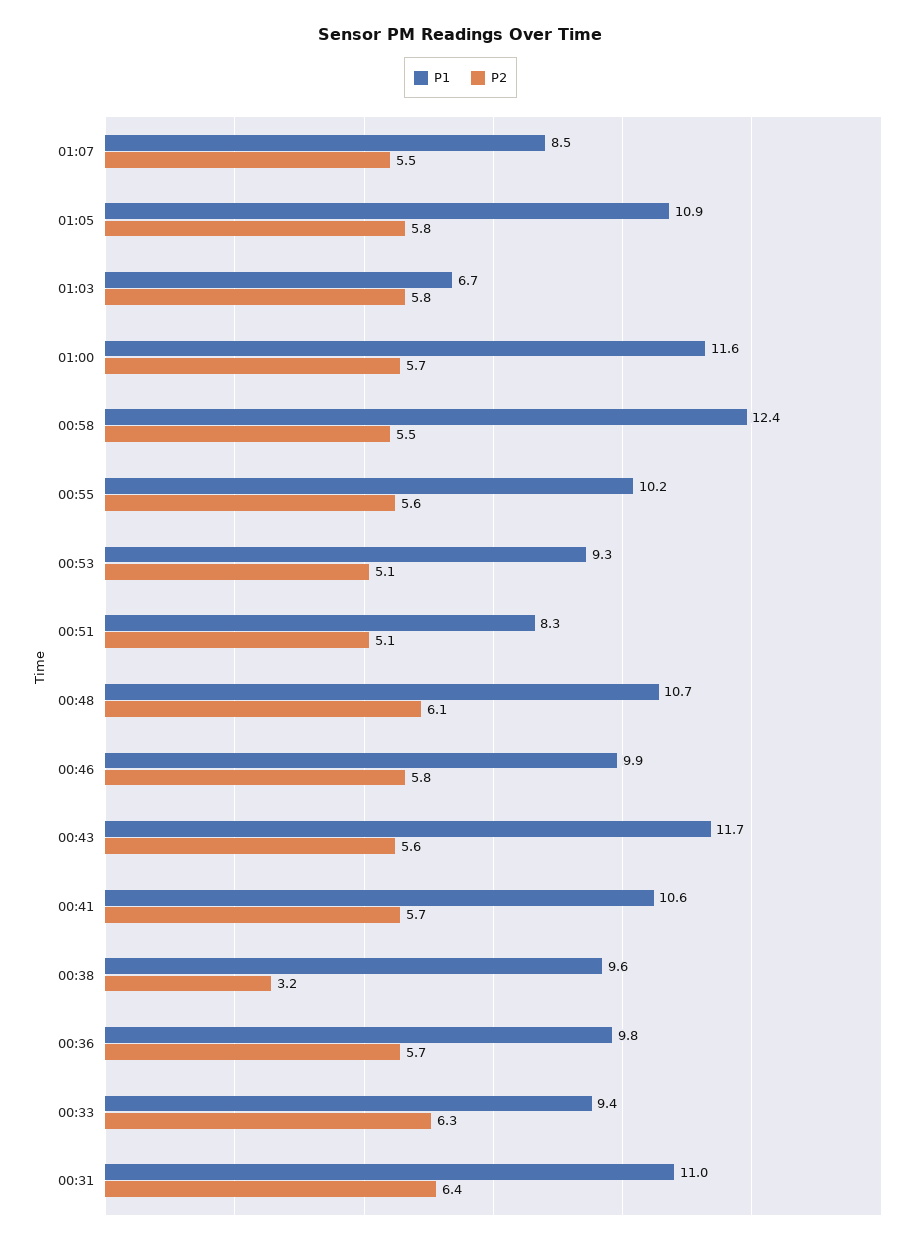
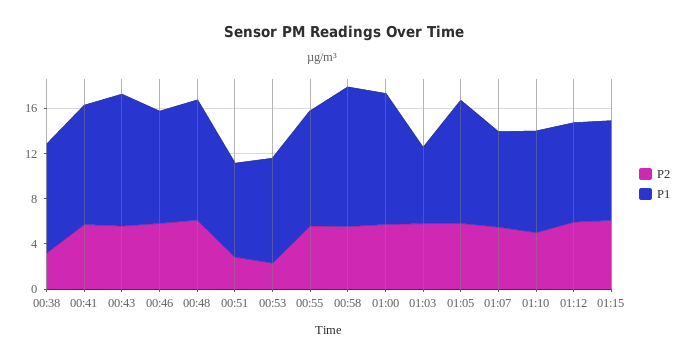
P2, 00:53: 5.1 -> 2
P2, 00:51: 5.1 -> 3
P1, 00:36: 9.8 -> none
P2, 00:36: 5.7 -> none
P1, 00:33: 9.4 -> none
P2, 00:33: 6.3 -> none
P1, 00:31: 11 -> none
P2, 00:31: 6.4 -> none
P2, 01:10: none -> 5
P1, 01:10: none -> 9
P2, 01:12: none -> 6
P1, 01:12: none -> 9
P2, 01:15: none -> 6
P1, 01:15: none -> 9

